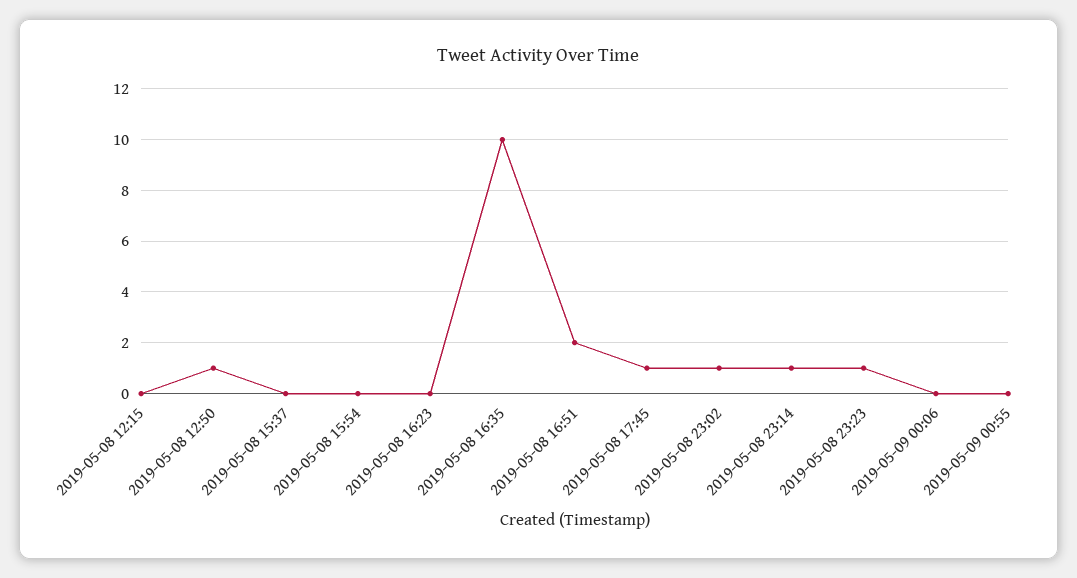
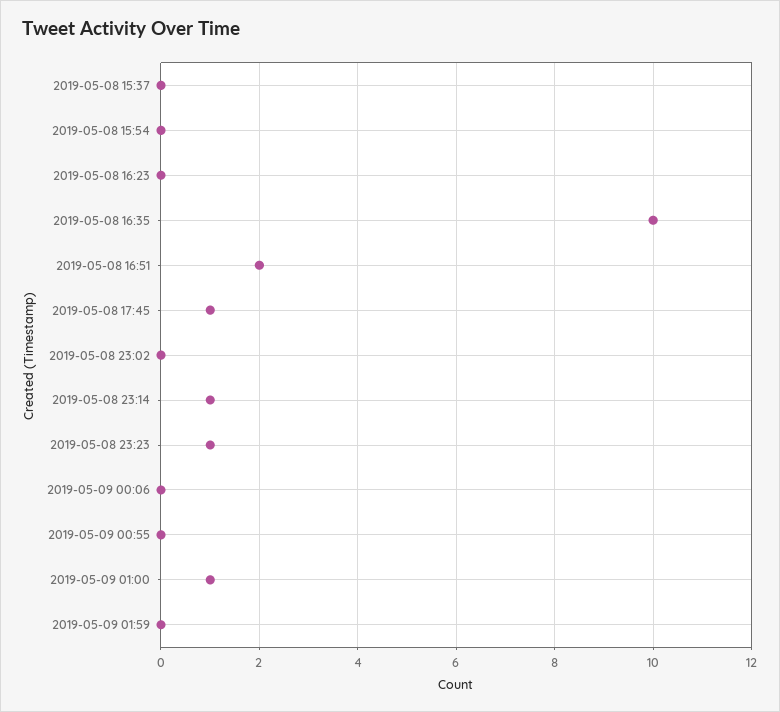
2019-05-08 12:15: 0 -> none
2019-05-08 12:50: 1 -> none
2019-05-08 23:02: 1 -> 0
2019-05-09 01:00: none -> 1
2019-05-09 01:59: none -> 0

